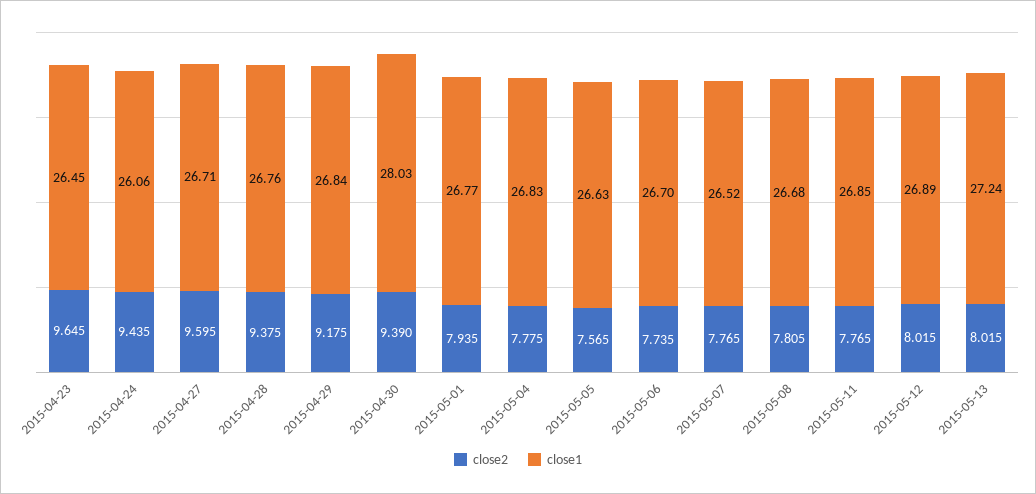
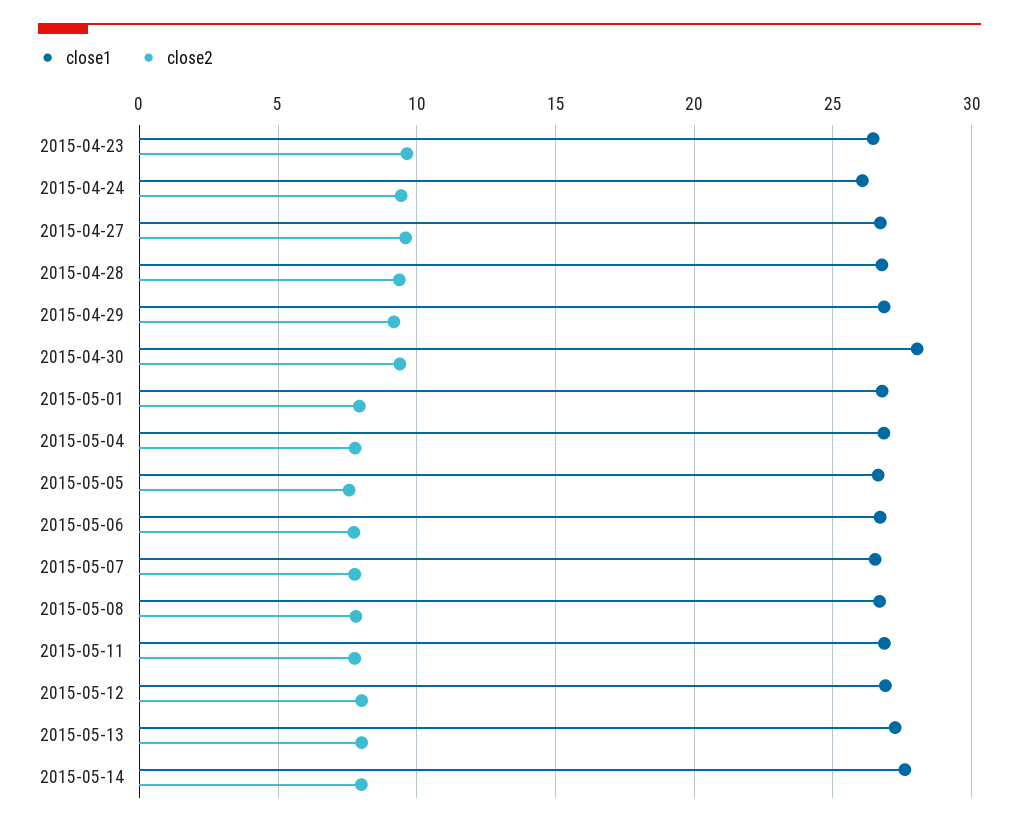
close1, 2015-05-14: none -> 27.5
close2, 2015-05-14: none -> 8

